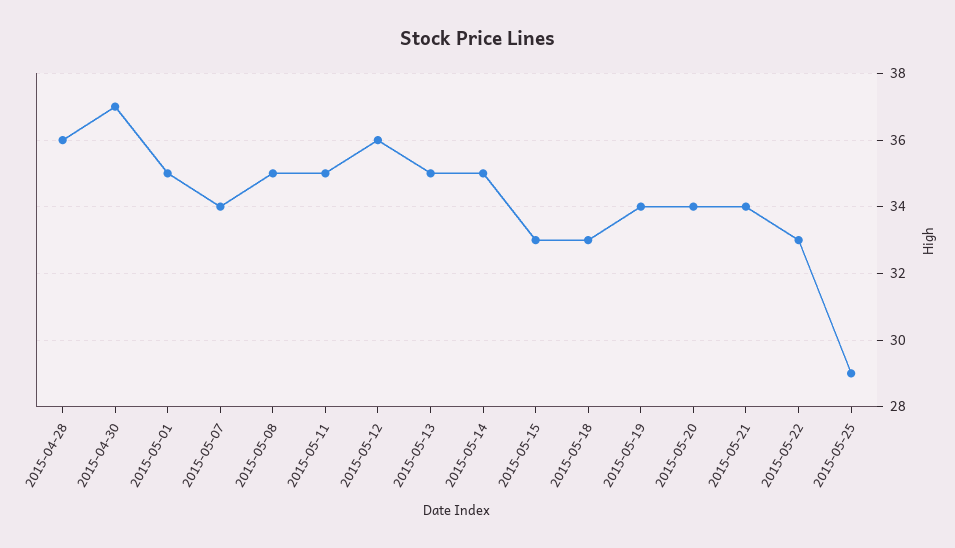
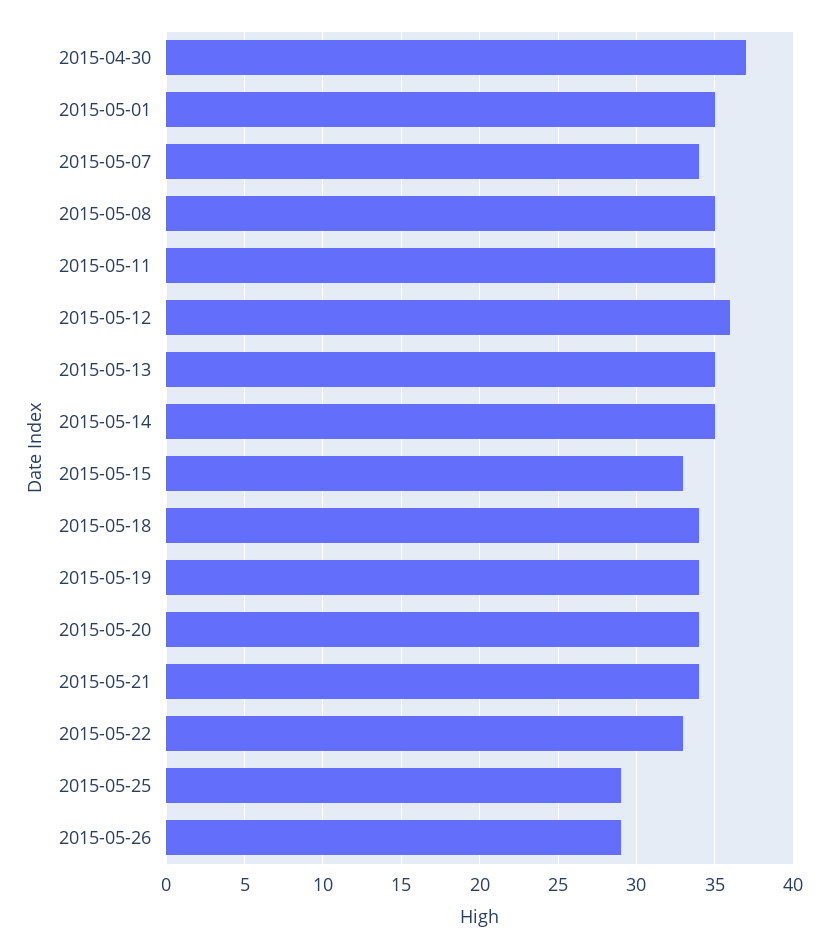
2015-04-28: 36 -> none
2015-05-18: 33 -> 34
2015-05-26: none -> 29

